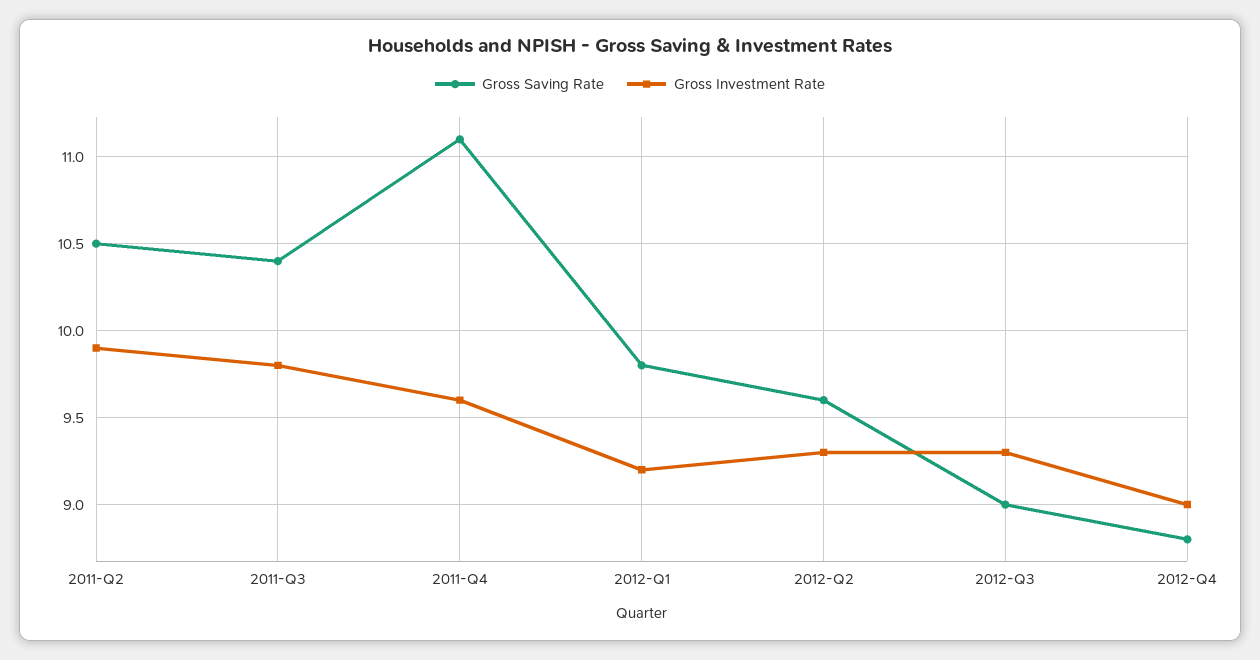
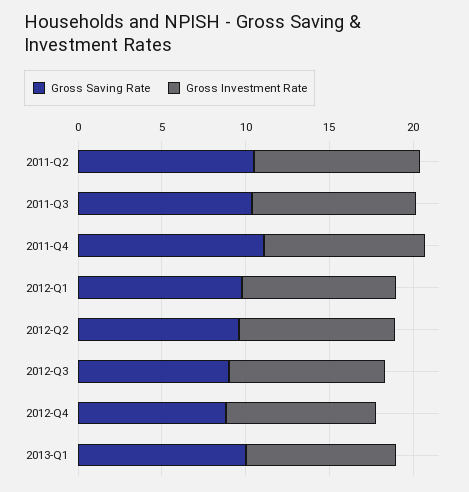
Gross Saving Rate, 2013-Q1: none -> 10
Gross Investment Rate, 2013-Q1: none -> 9

